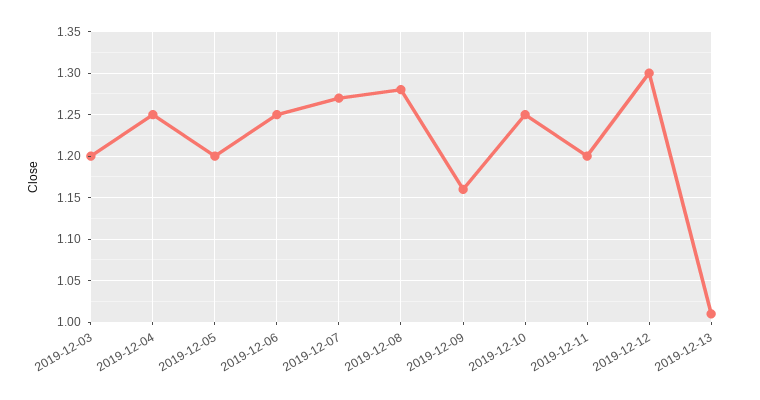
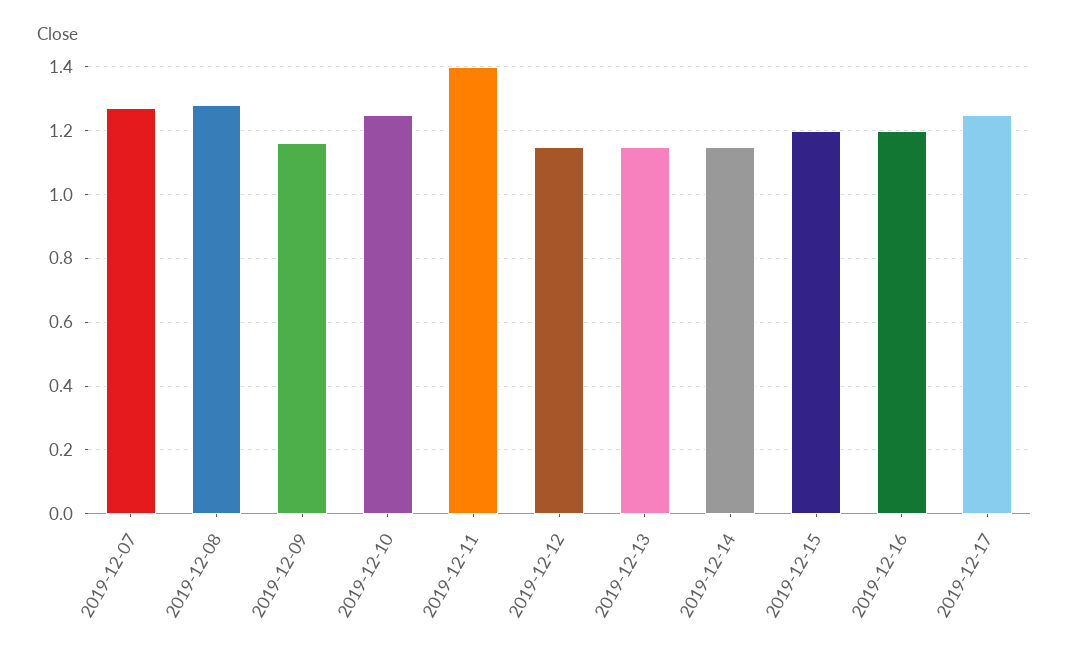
2019-12-03: 1.2 -> none
2019-12-04: 1.25 -> none
2019-12-05: 1.2 -> none
2019-12-06: 1.25 -> none
2019-12-11: 1.2 -> 1.4
2019-12-12: 1.3 -> 1.15
2019-12-13: 1.01 -> 1.15
2019-12-14: none -> 1.15
2019-12-15: none -> 1.2
2019-12-16: none -> 1.2
2019-12-17: none -> 1.25

